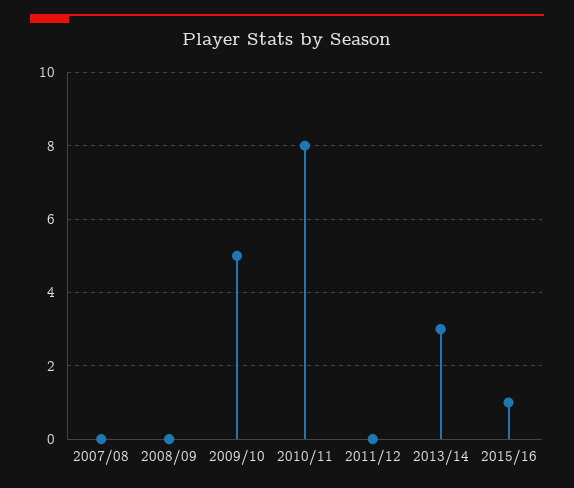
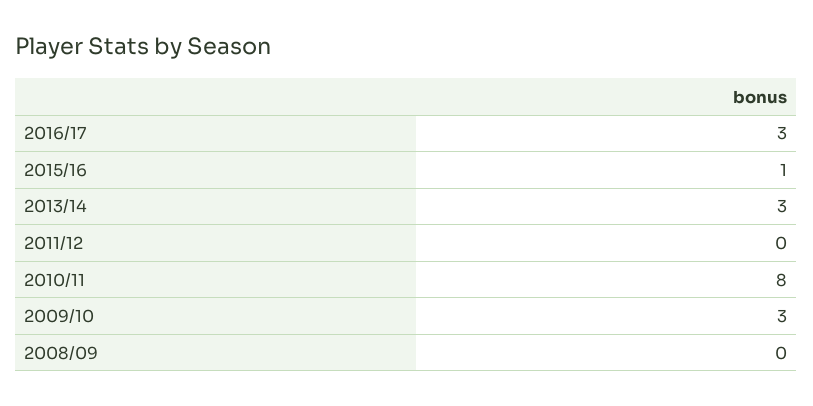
2007/08: 0 -> none
2009/10: 5 -> 3
2016/17: none -> 3

